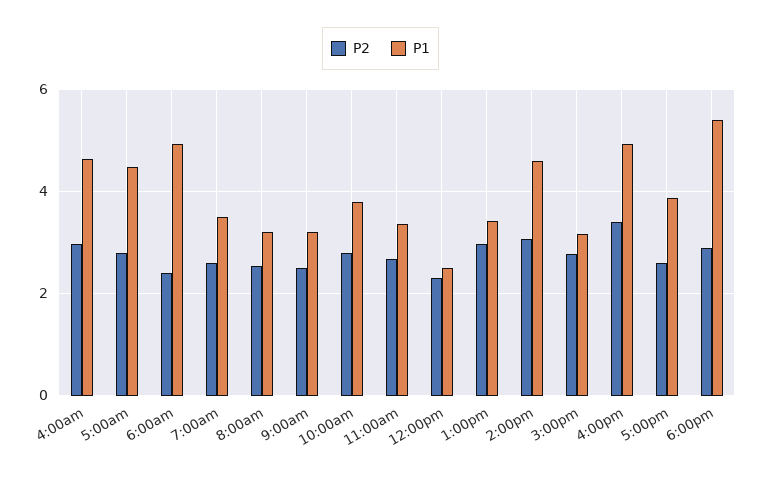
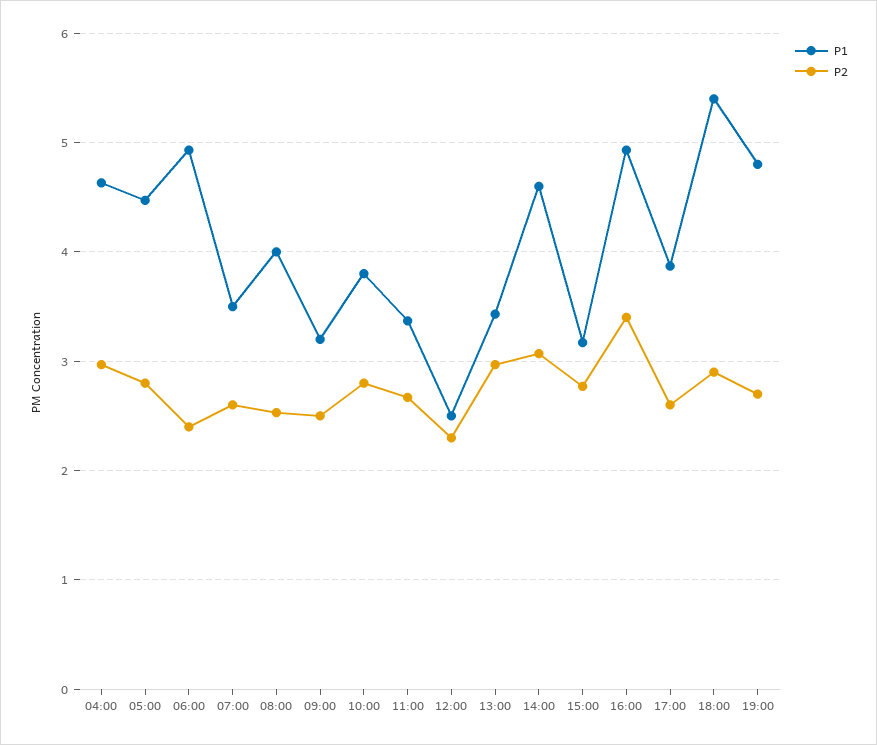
P1, 8:00am: 3.2 -> 4
P1, 19:00: none -> 4.8
P2, 19:00: none -> 2.7

